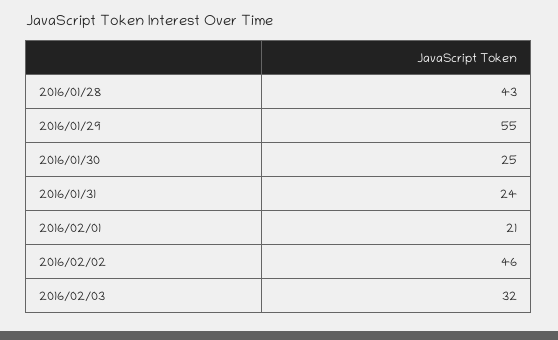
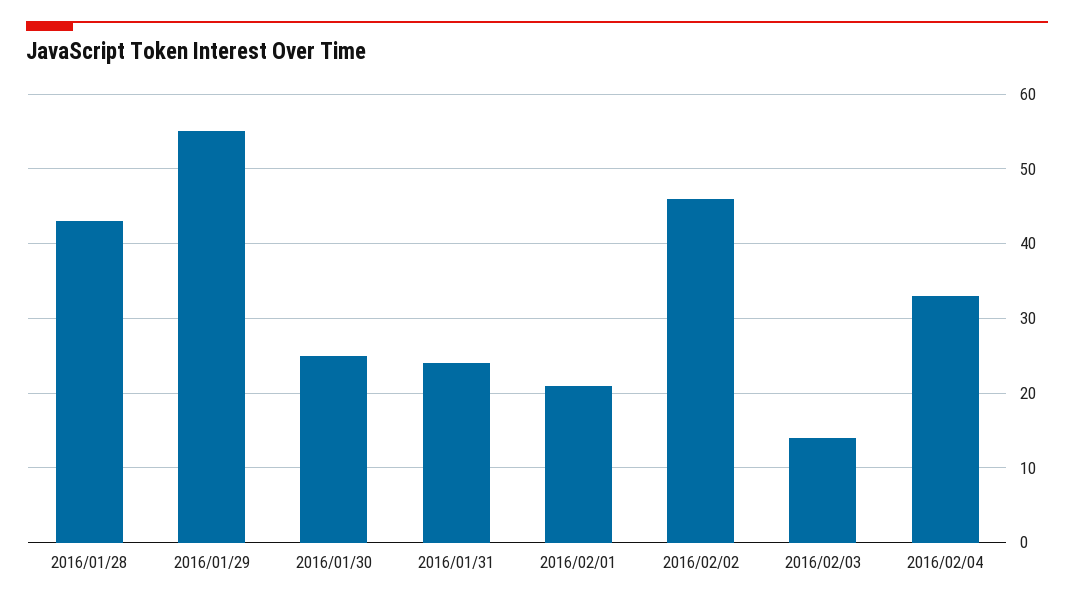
2016/02/03: 32 -> 14
2016/02/04: none -> 33

